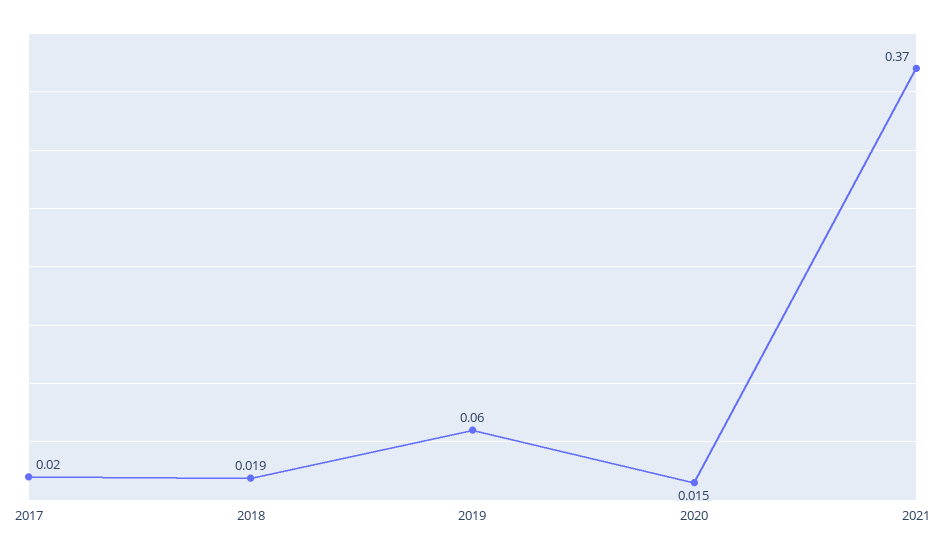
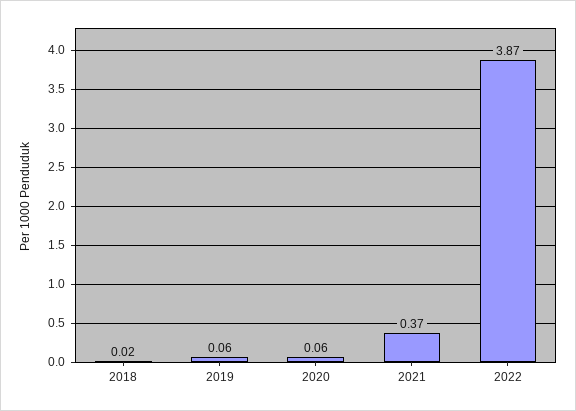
2017: 0.02 -> none
2020: 0.015 -> 0.06
2022: none -> 3.87

